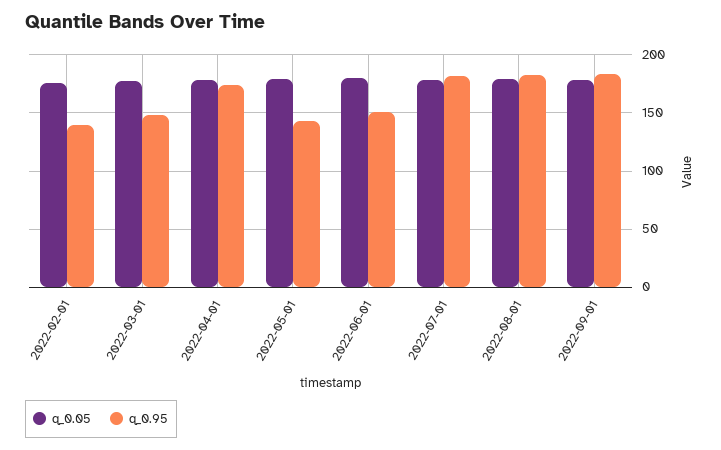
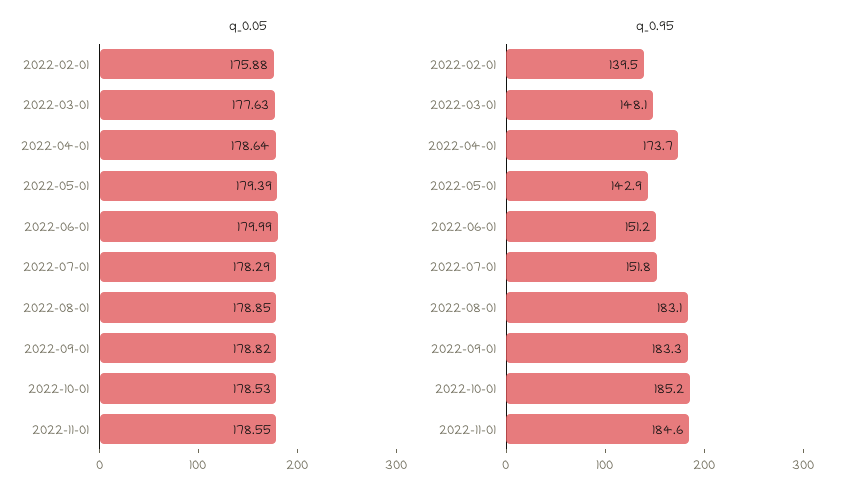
q_0.95, 2022-07-01: 180 -> 151.8
q_0.05, 2022-10-01: none -> 178.53
q_0.05, 2022-11-01: none -> 178.55
q_0.95, 2022-10-01: none -> 185.2
q_0.95, 2022-11-01: none -> 184.6

